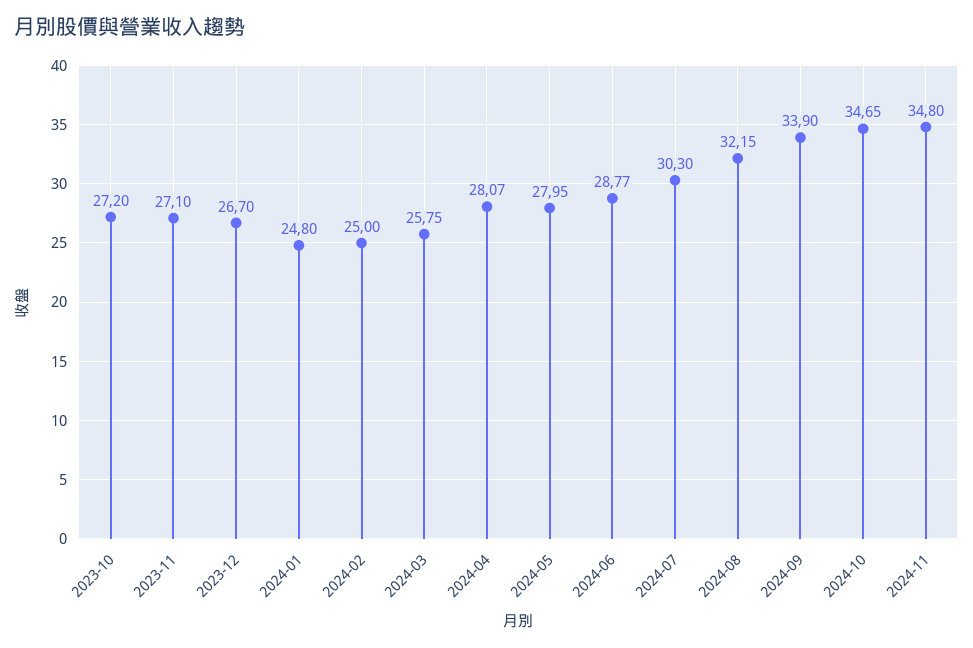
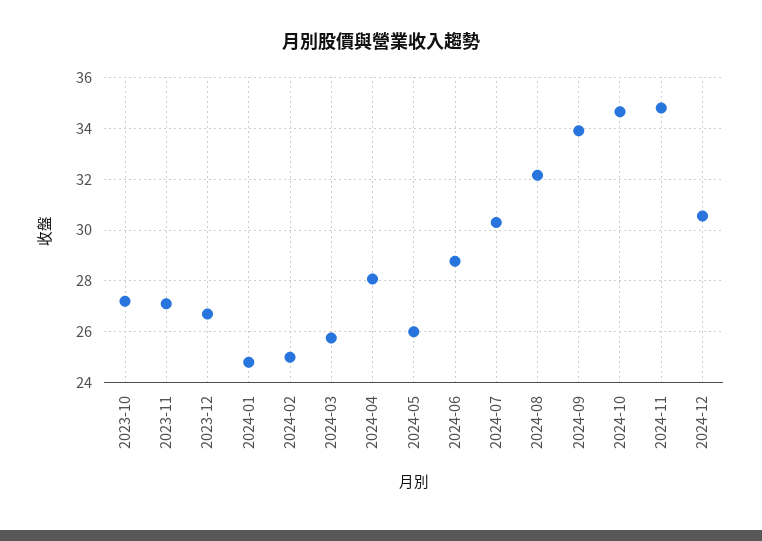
2024-05: 27.95 -> 26
2024-12: none -> 30.5

